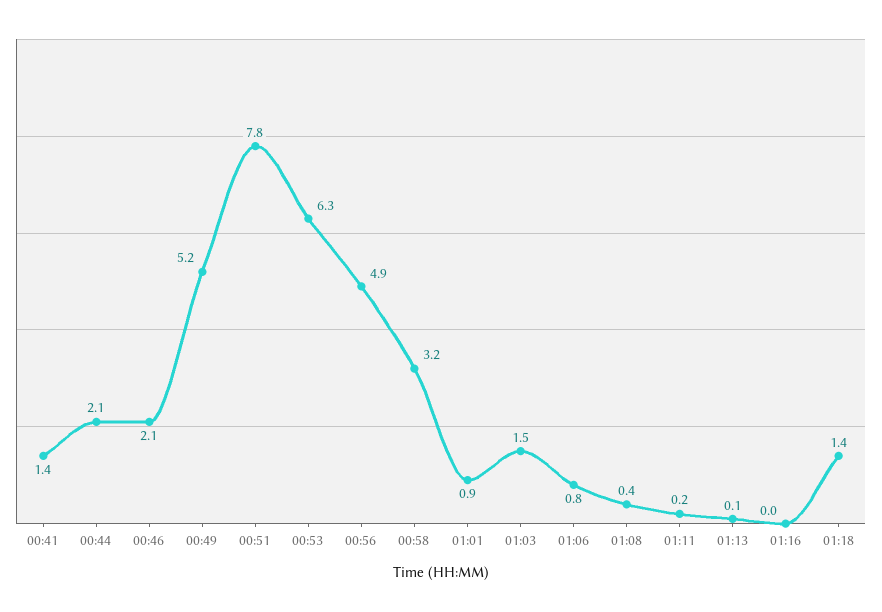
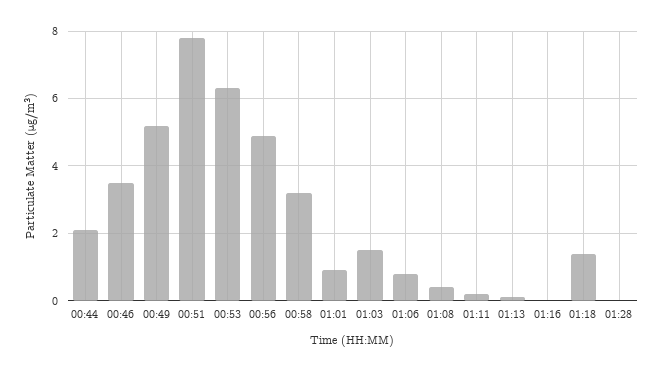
00:41: 1.4 -> none
00:46: 2.1 -> 3.5
01:28: none -> 0

